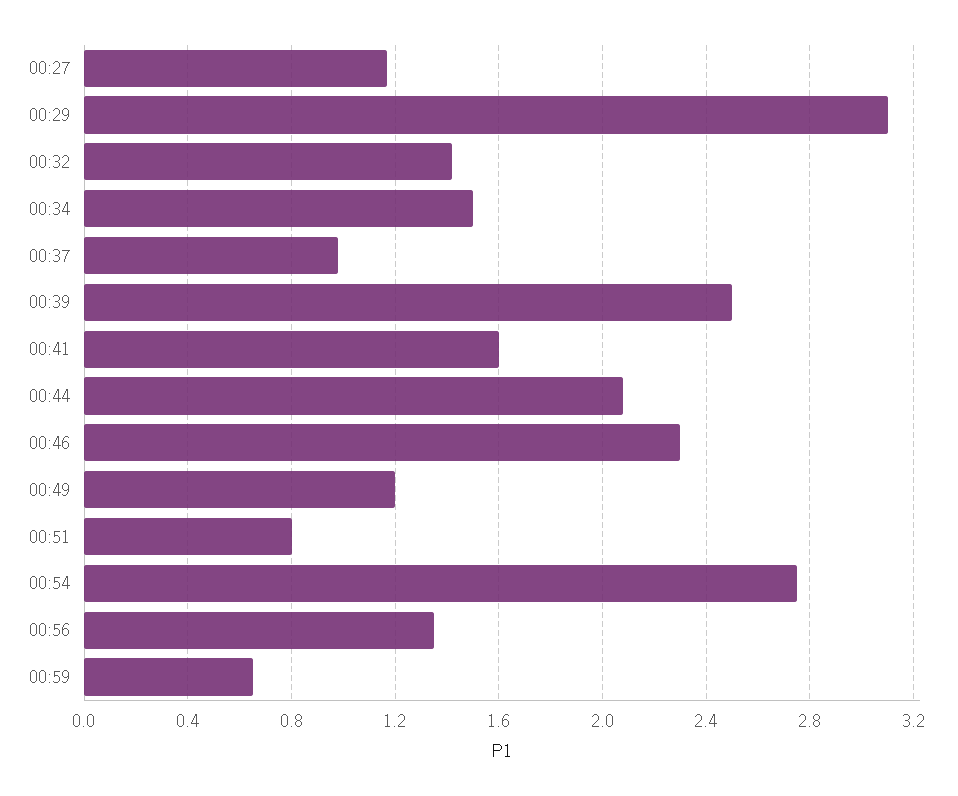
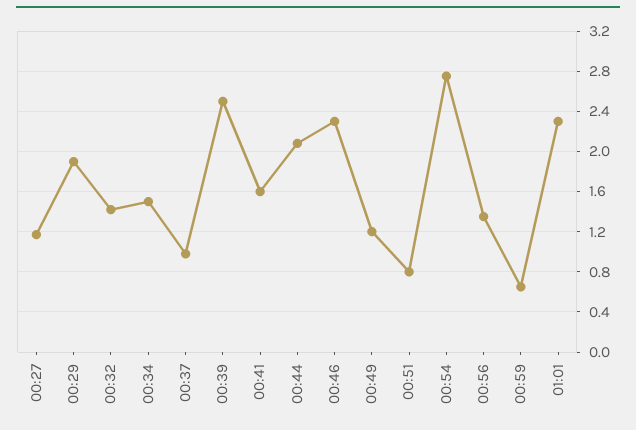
00:29: 3.1 -> 1.9
01:01: none -> 2.3

